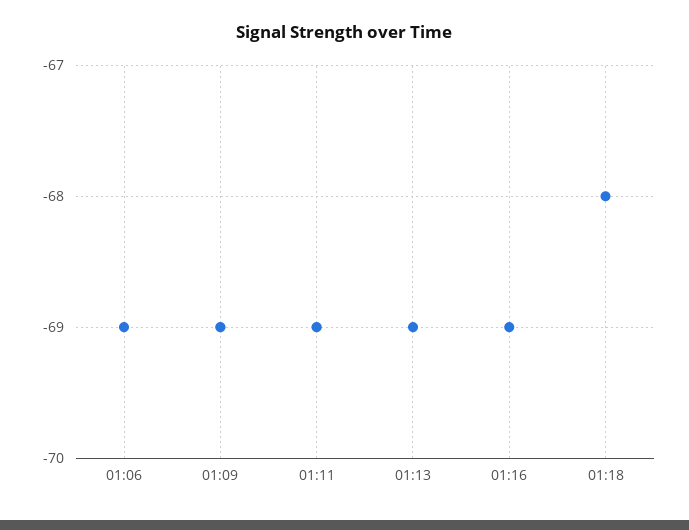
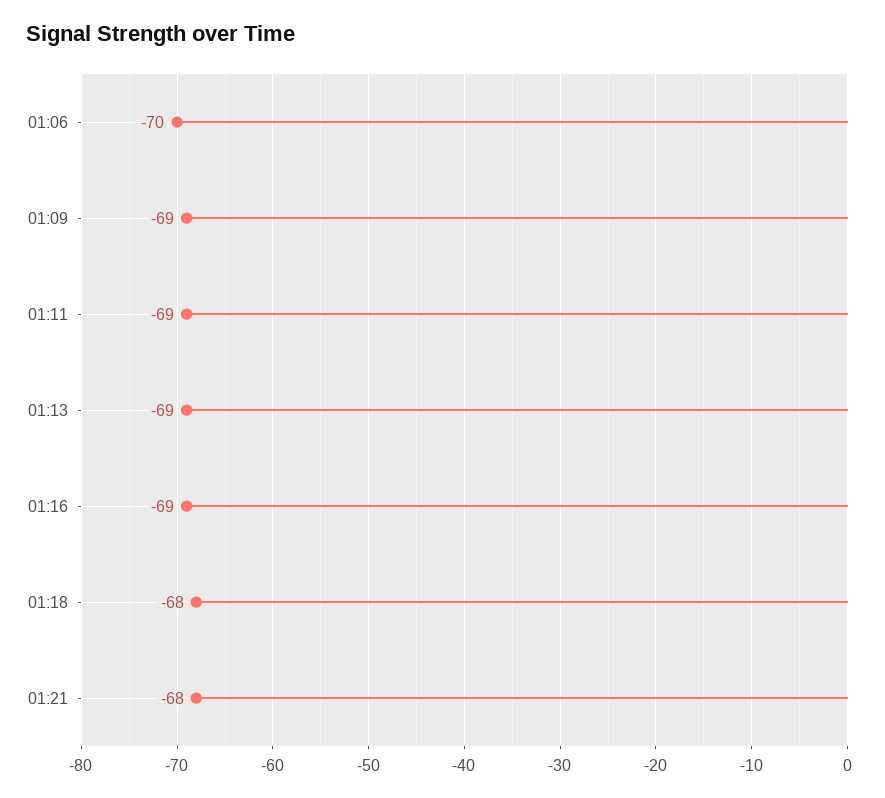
01:06: -69 -> -70
01:21: none -> -68

